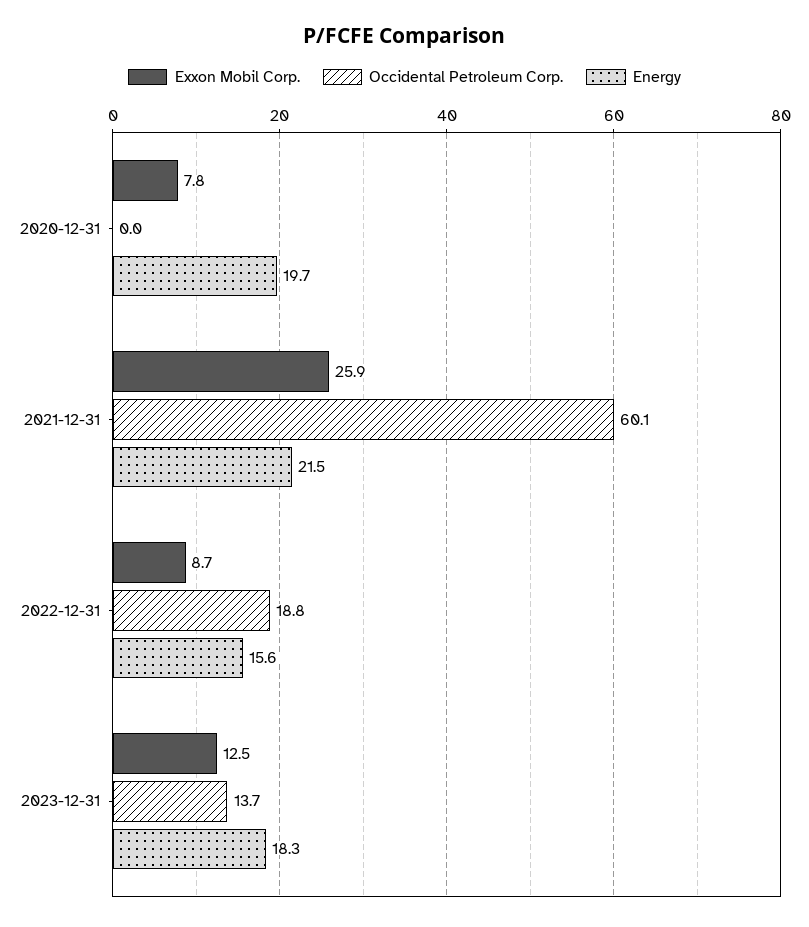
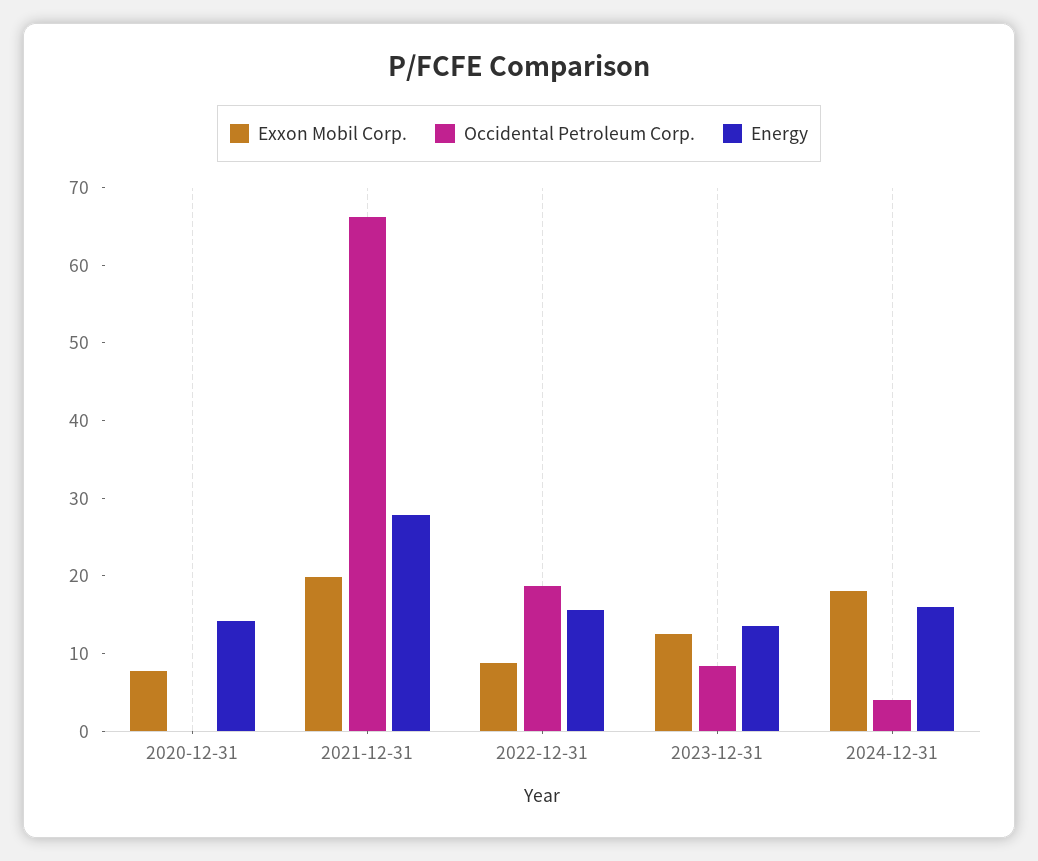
Energy, 2020-12-31: 19.7 -> 14
Exxon Mobil Corp., 2021-12-31: 25.9 -> 20
Occidental Petroleum Corp., 2021-12-31: 60.1 -> 66
Energy, 2021-12-31: 21.5 -> 28
Occidental Petroleum Corp., 2023-12-31: 13.7 -> 8
Energy, 2023-12-31: 18.3 -> 14
Exxon Mobil Corp., 2024-12-31: none -> 18
Occidental Petroleum Corp., 2024-12-31: none -> 4
Energy, 2024-12-31: none -> 16

